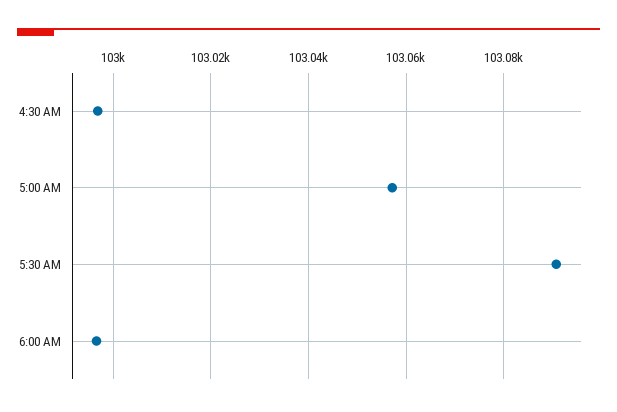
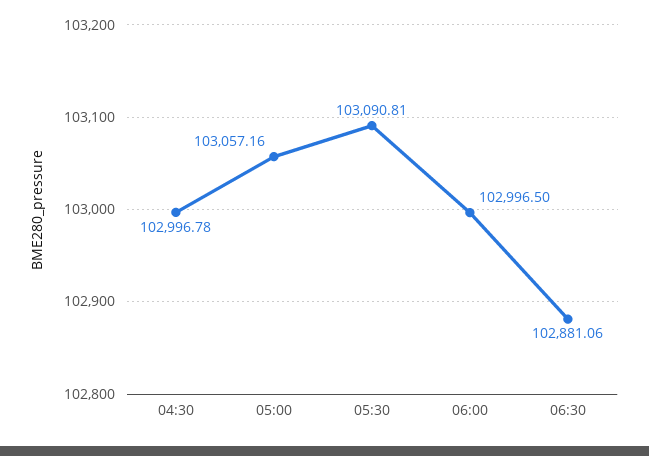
06:30: none -> 102881.06

